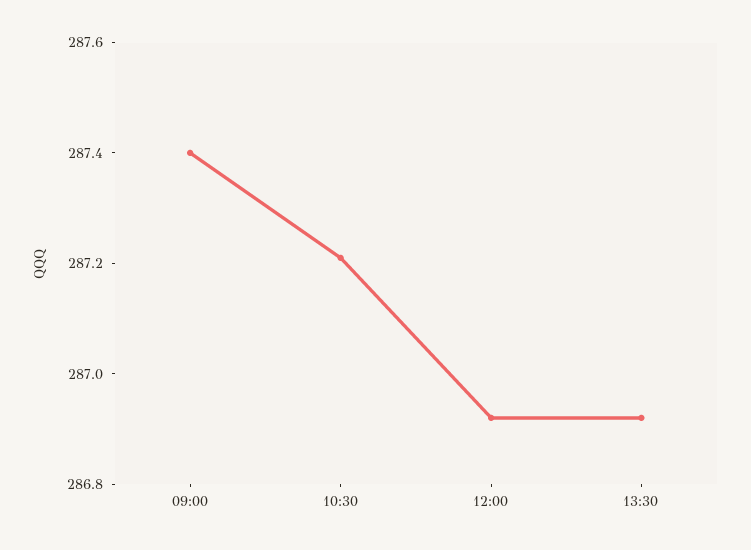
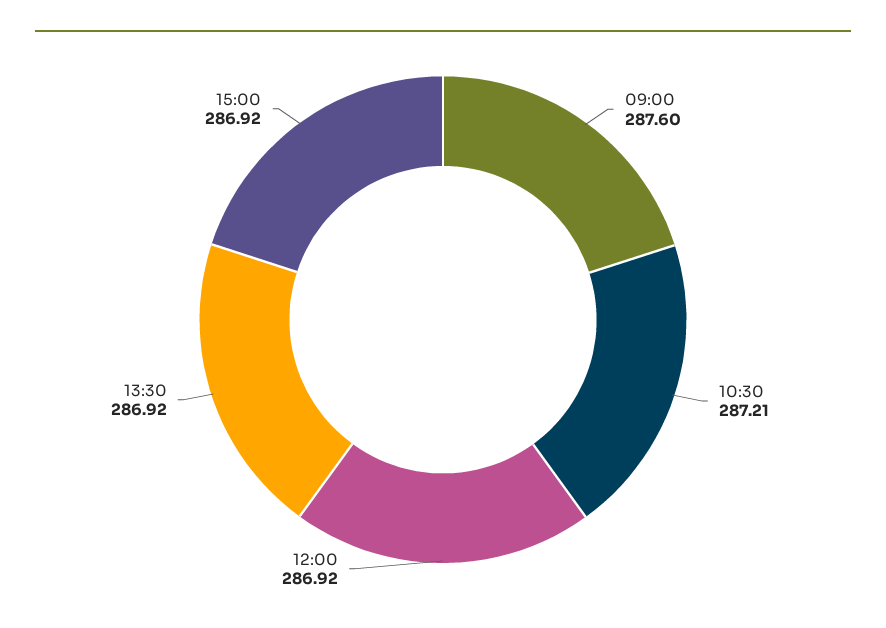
09:00: 287.4 -> 287.6
15:00: none -> 286.92

